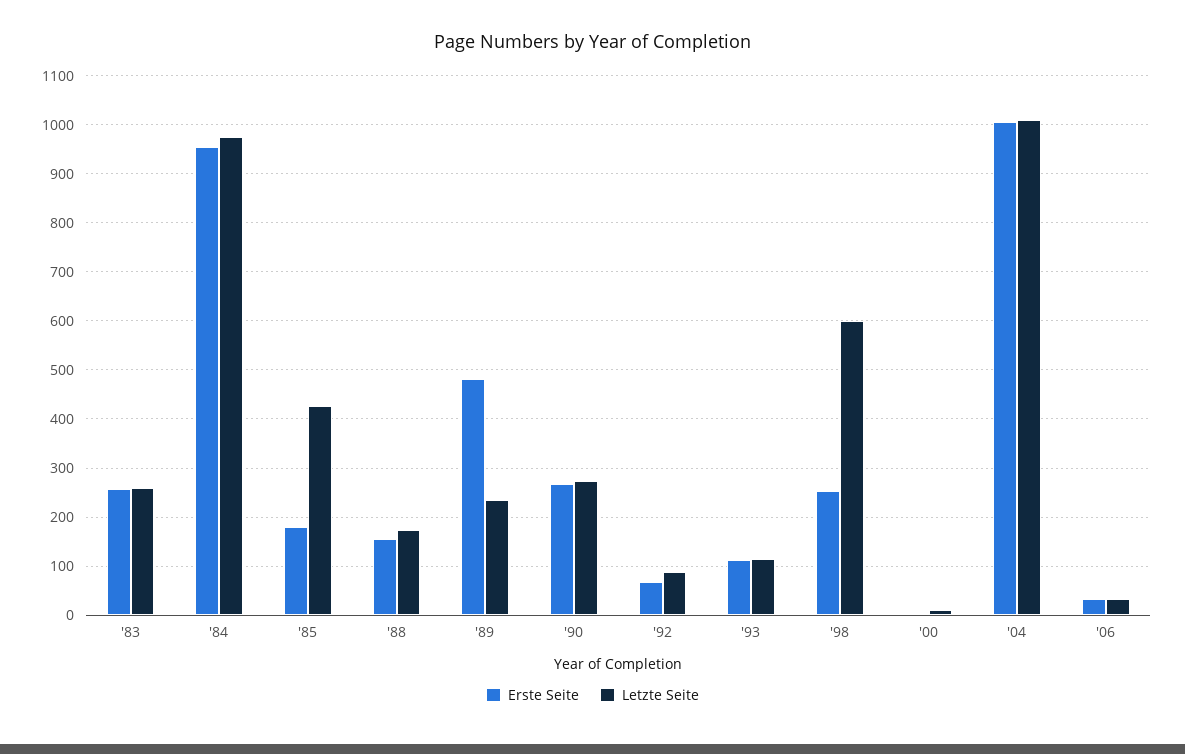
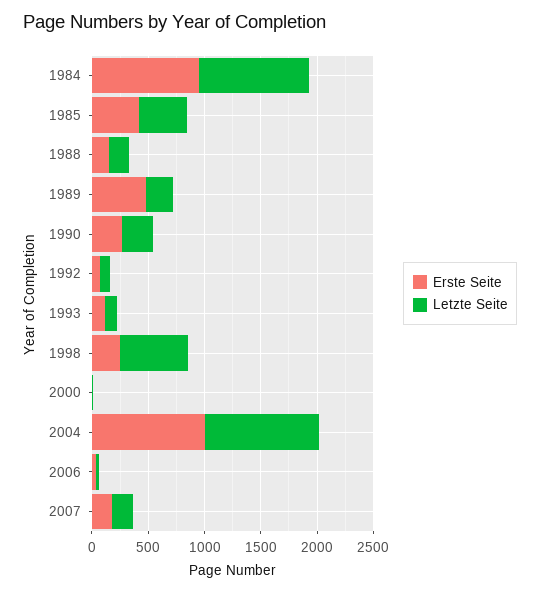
Erste Seite, '83: 260 -> none
Letzte Seite, '83: 260 -> none
Erste Seite, '85: 180 -> 400
Erste Seite, 2007: none -> 200
Letzte Seite, 2007: none -> 200

